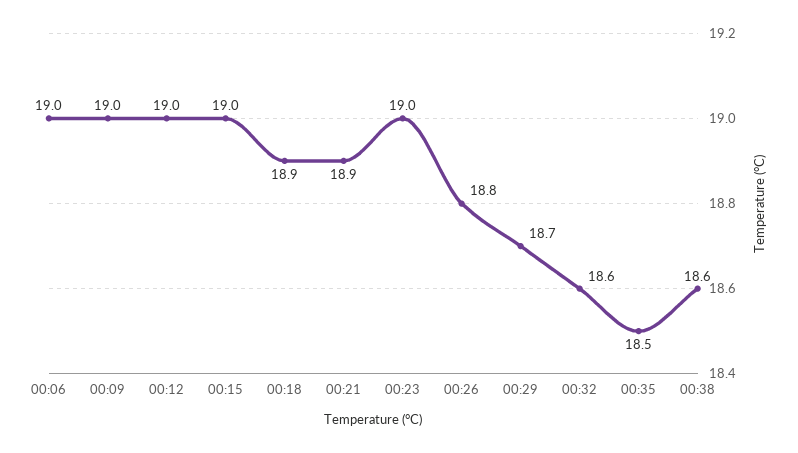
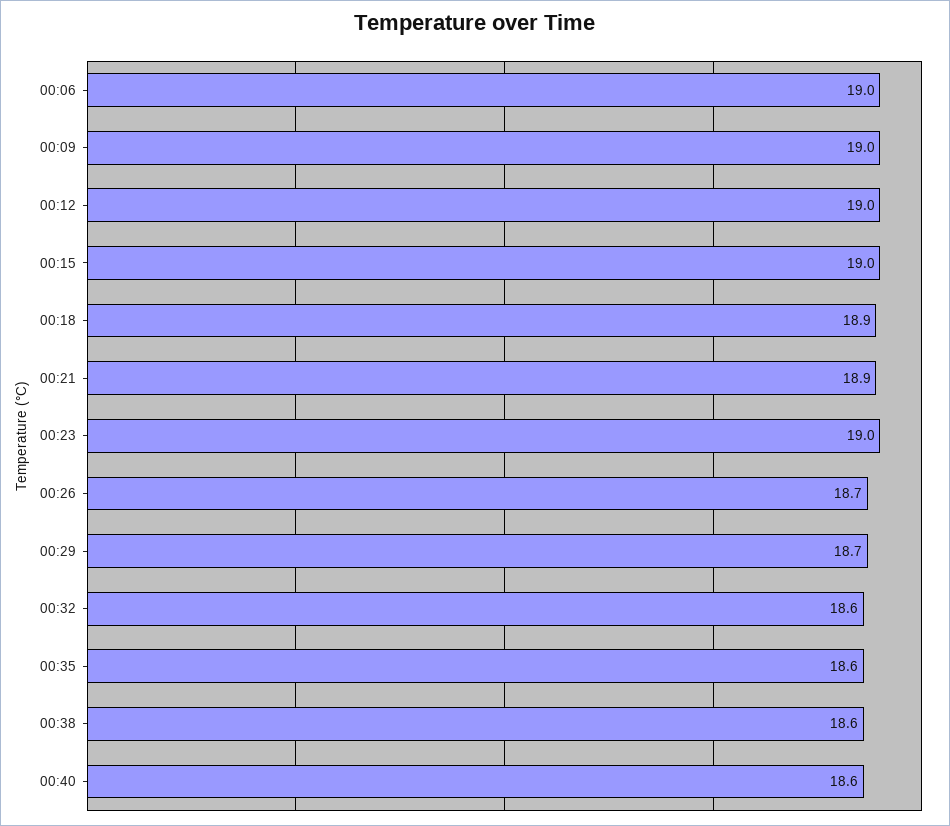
00:26: 18.8 -> 18.7
00:35: 18.5 -> 18.6
00:40: none -> 18.6

